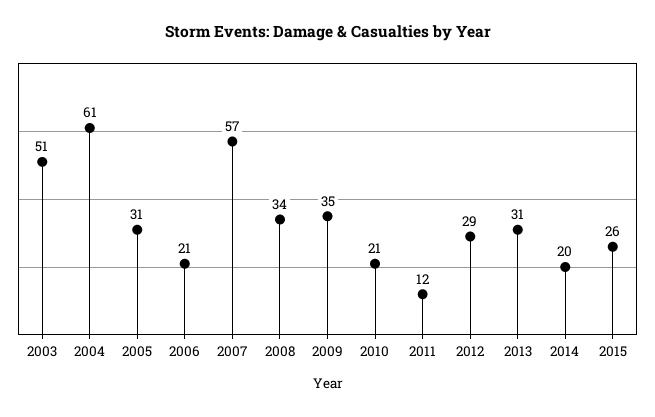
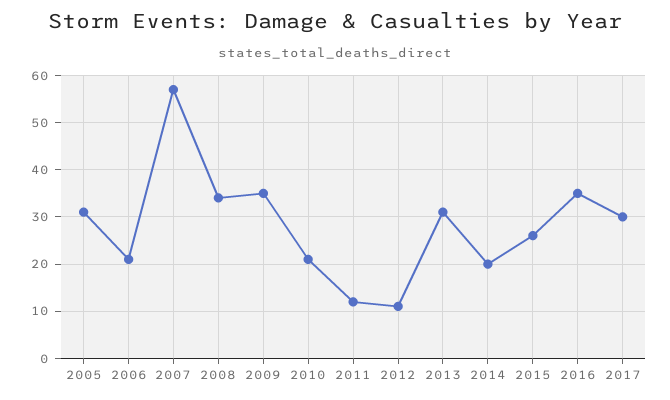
2003: 51 -> none
2004: 61 -> none
2012: 29 -> 10
2016: none -> 35
2017: none -> 30

